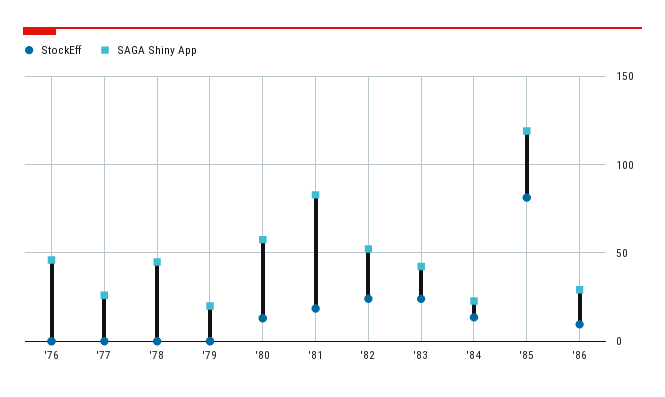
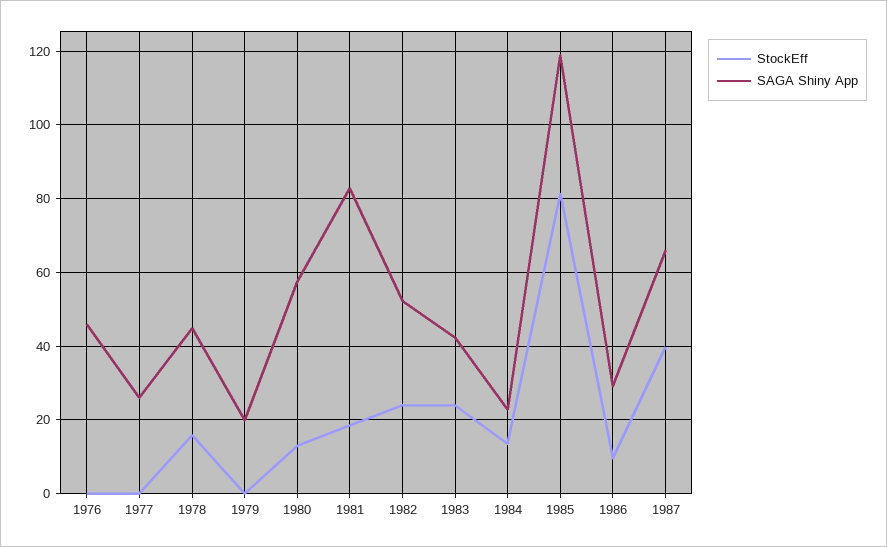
StockEff, '78: 0 -> 16
StockEff, 1987: none -> 40
SAGA Shiny App, 1987: none -> 66

